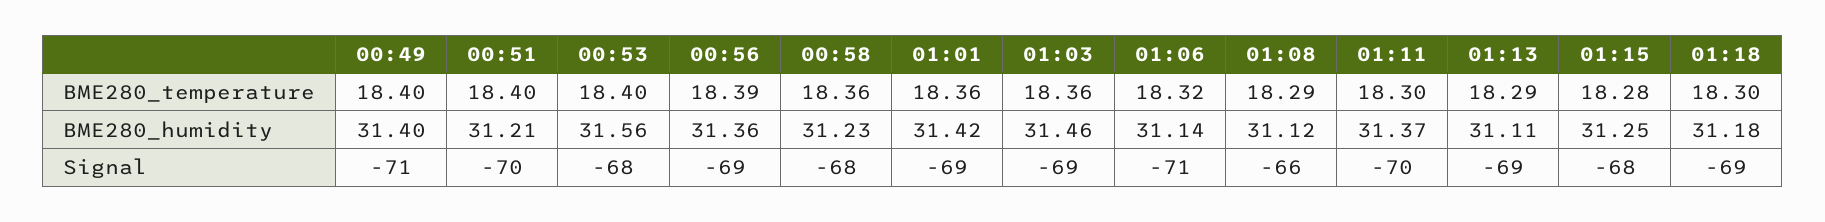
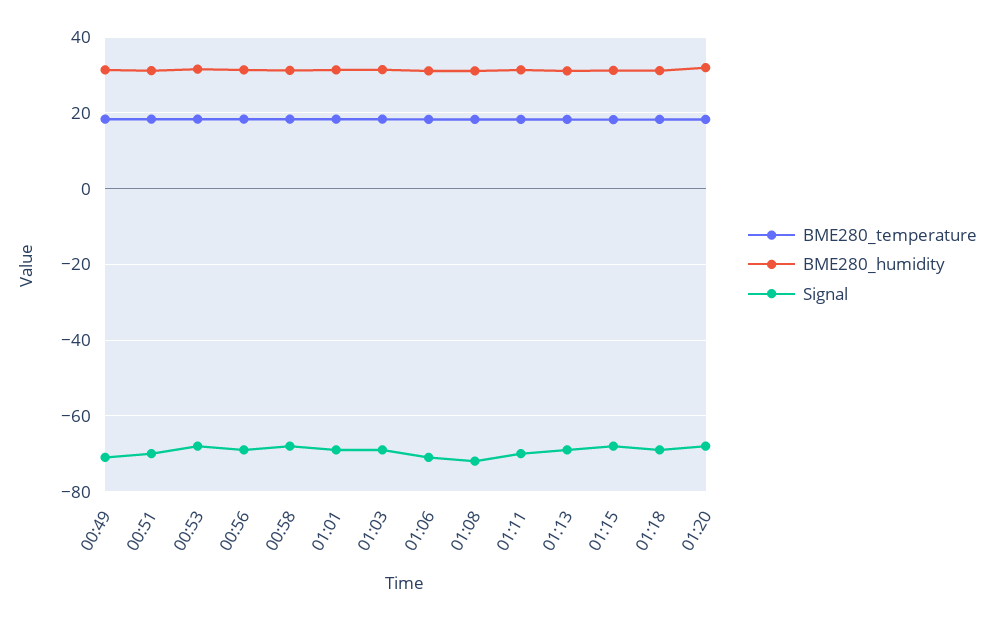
Signal, 01:08: -66 -> -72
BME280_temperature, 01:20: none -> 18
BME280_humidity, 01:20: none -> 32
Signal, 01:20: none -> -68

